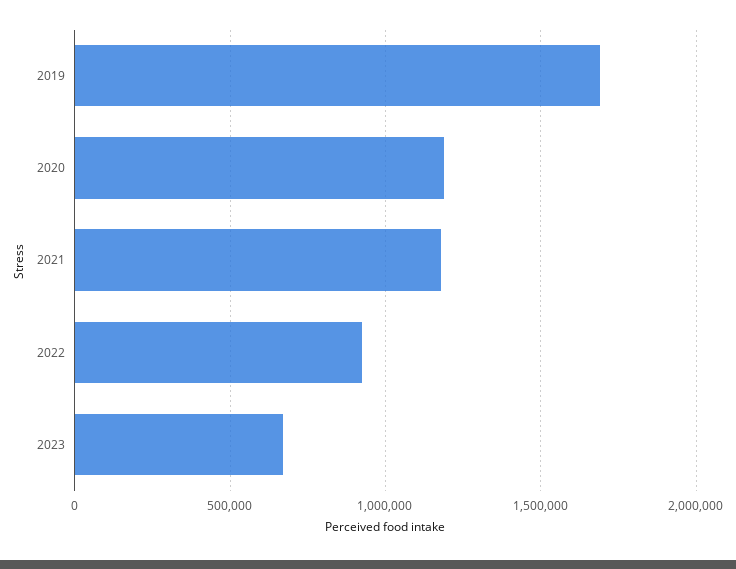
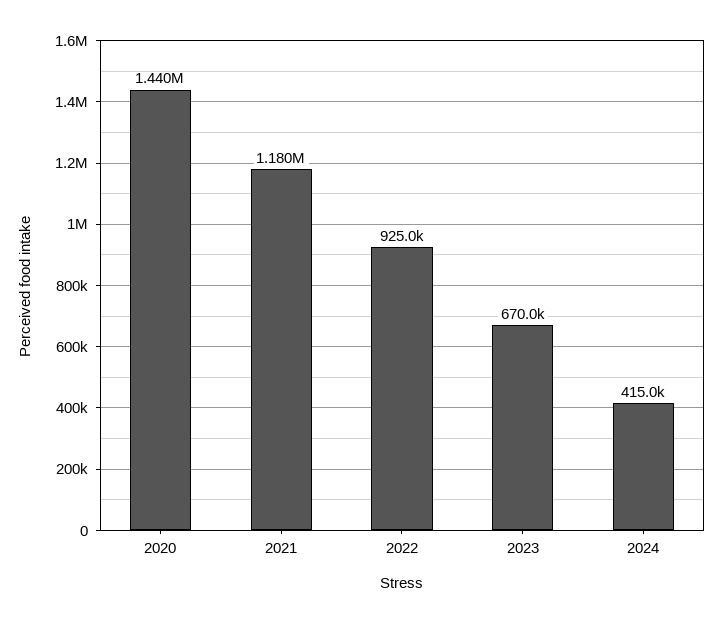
2019: 1700000 -> none
2020: 1200000 -> 1440000
2024: none -> 415000

